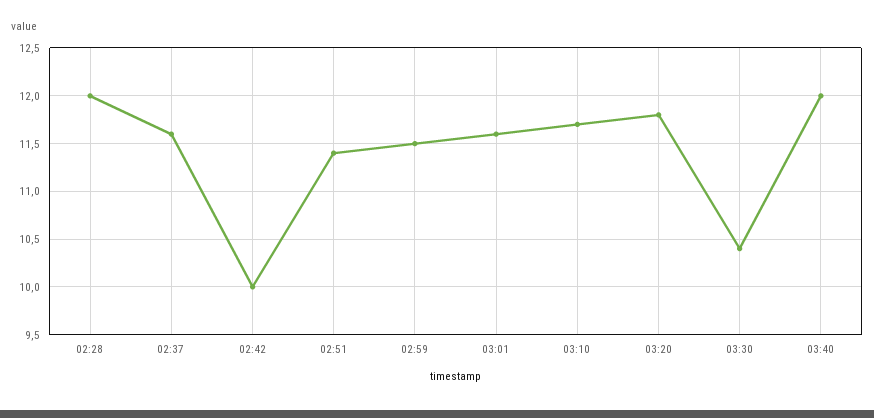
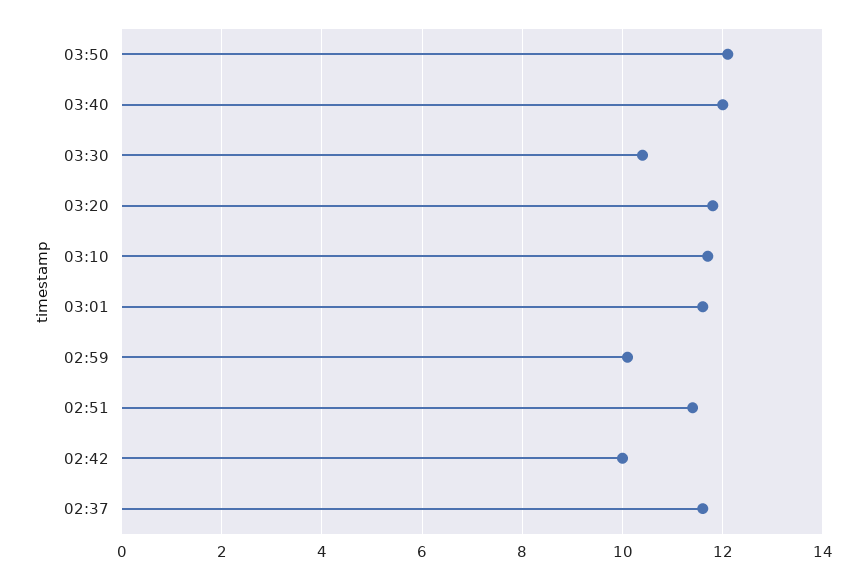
02:28: 12 -> none
02:59: 11.5 -> 10
03:50: none -> 12

